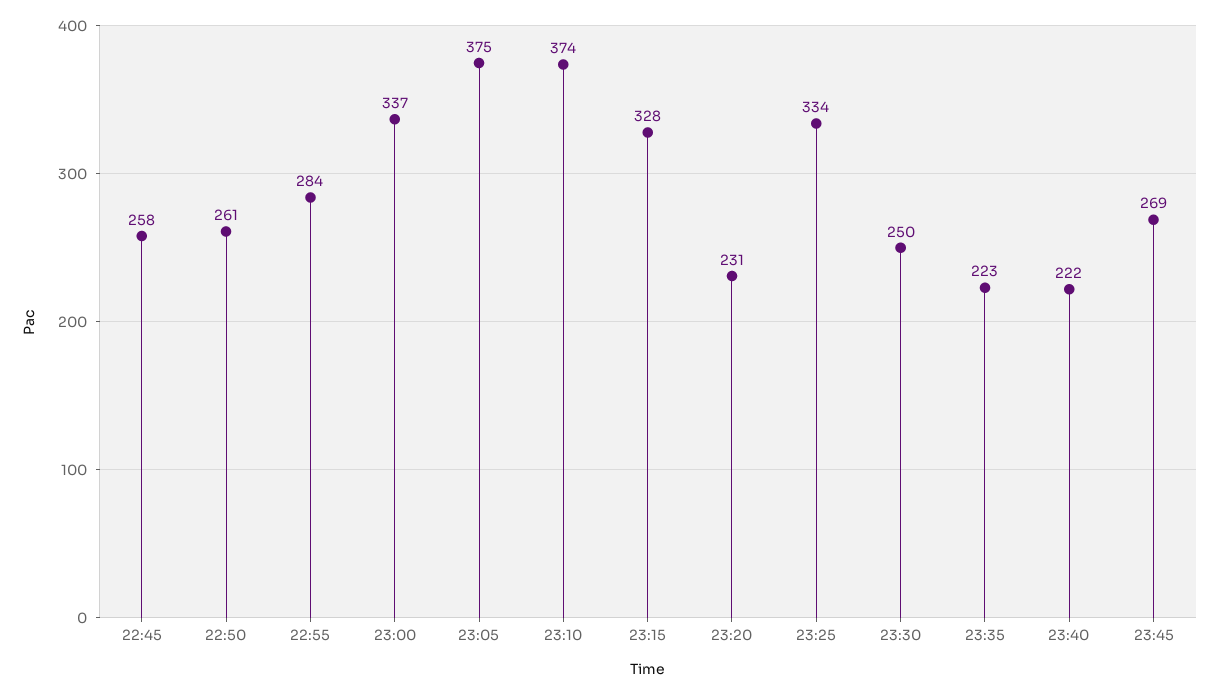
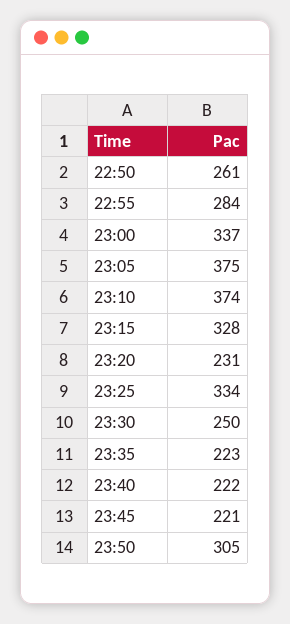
22:45: 258 -> none
23:45: 269 -> 221
23:50: none -> 305

